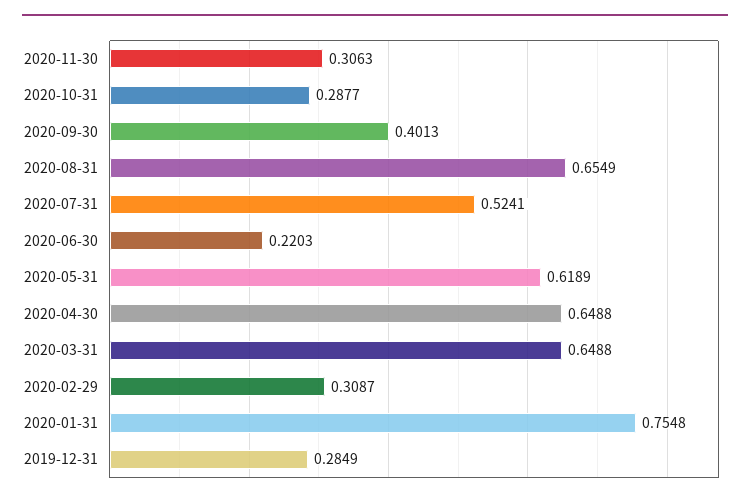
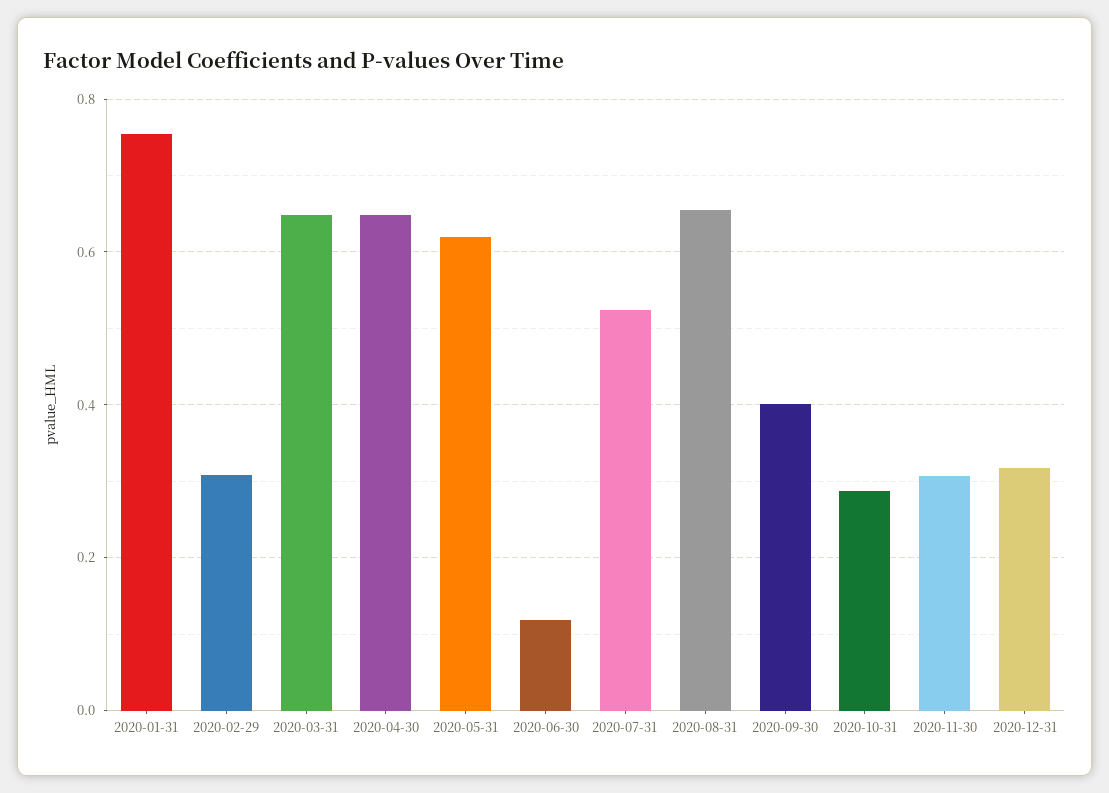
2020-06-30: 0.2203 -> 0.12
2019-12-31: 0.2849 -> none
2020-12-31: none -> 0.32

